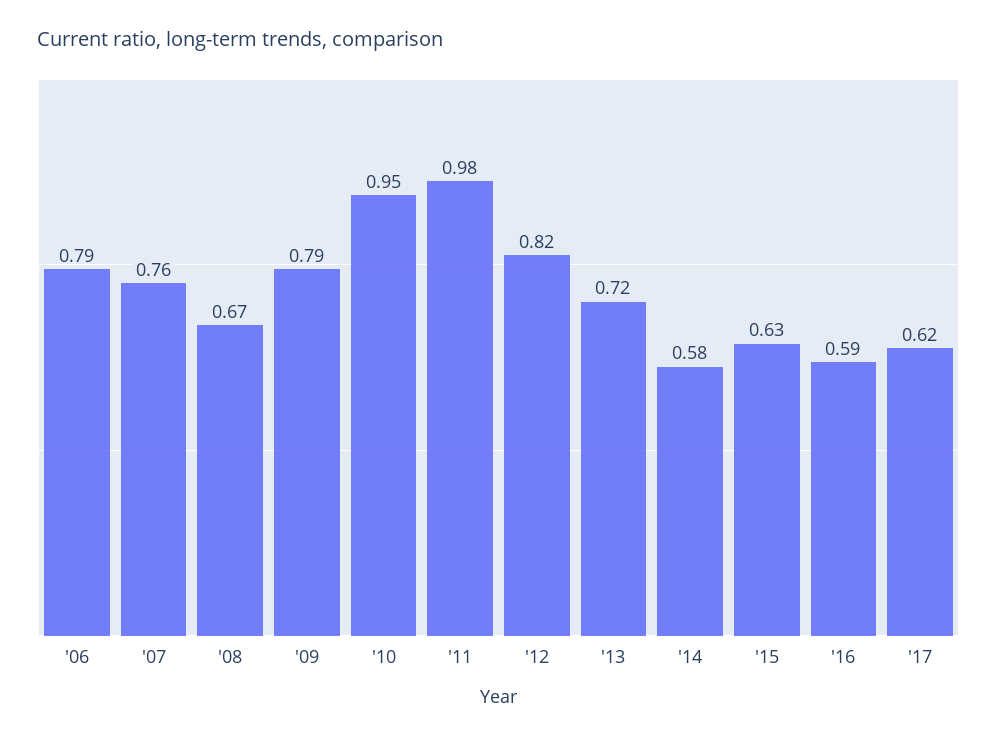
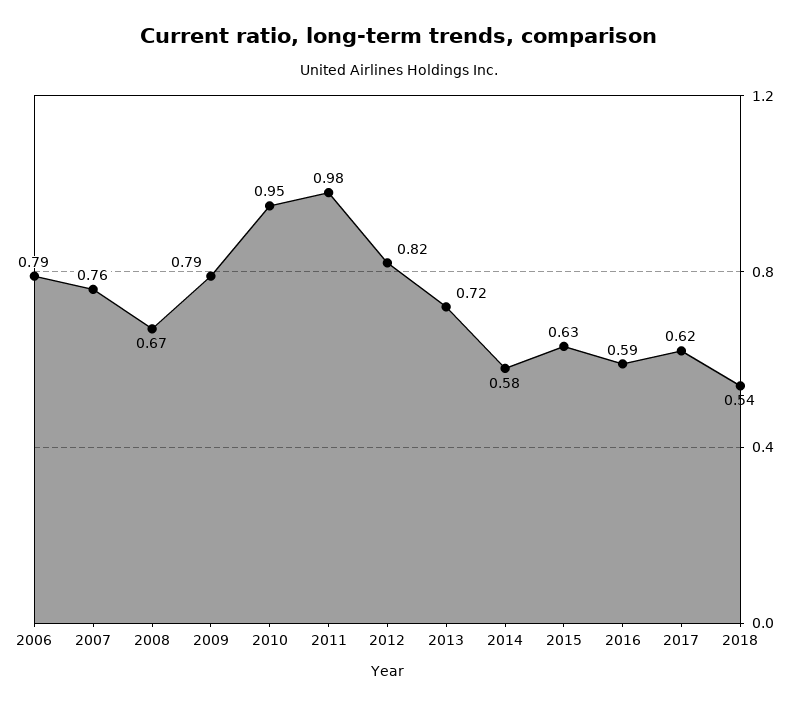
2018: none -> 0.54

